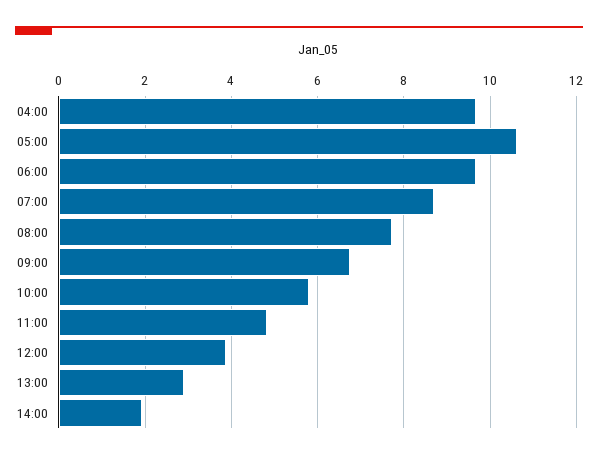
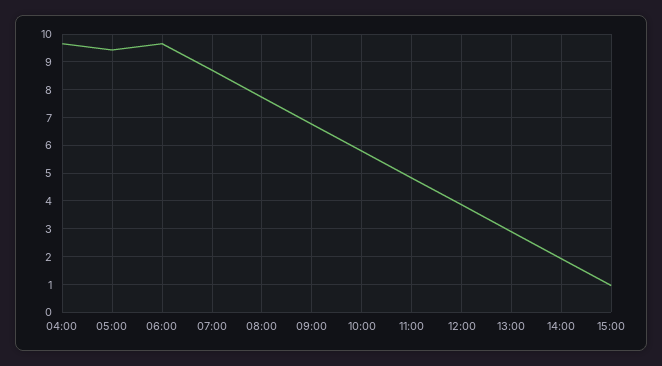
05:00: 10.6 -> 9.5
15:00: none -> 1

